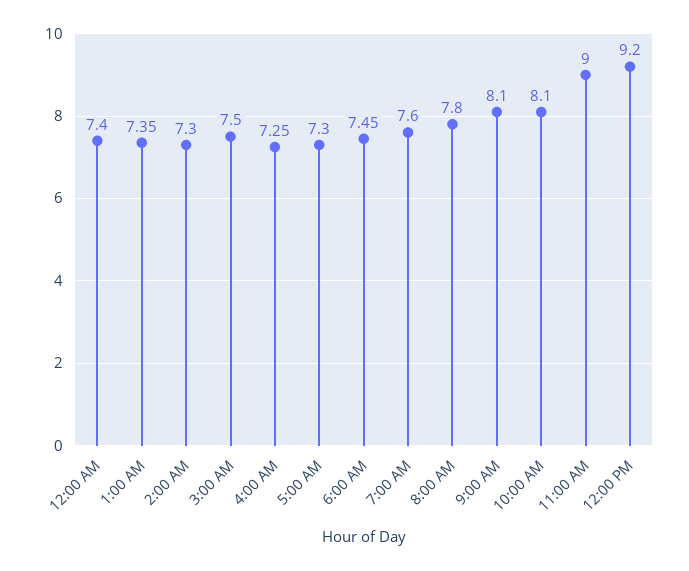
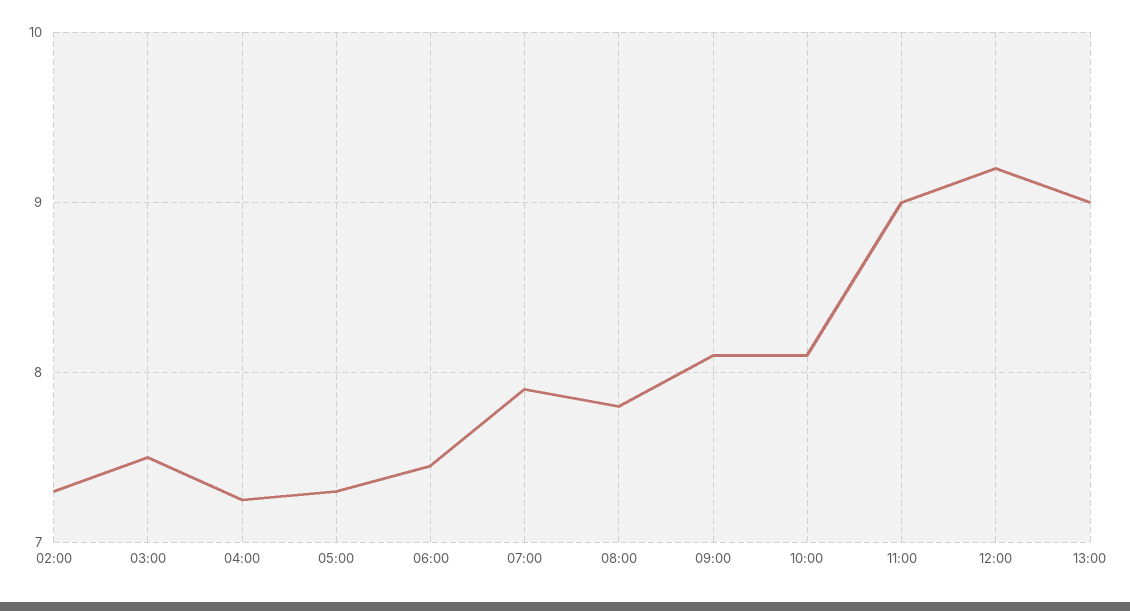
12:00 AM: 7.4 -> none
1:00 AM: 7.35 -> none
7:00 AM: 7.6 -> 7.9
13:00: none -> 9

